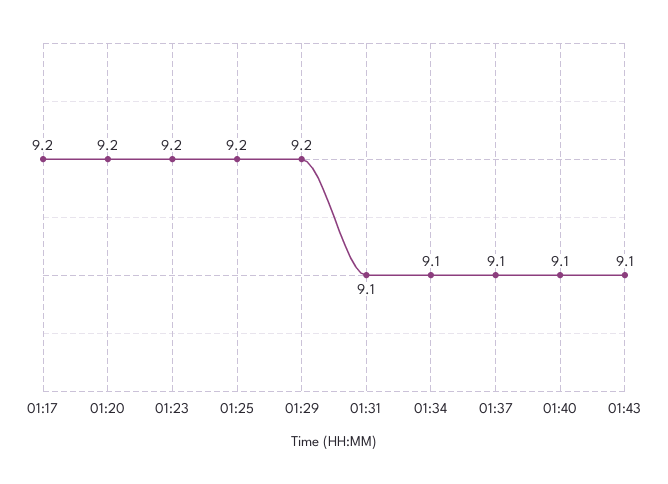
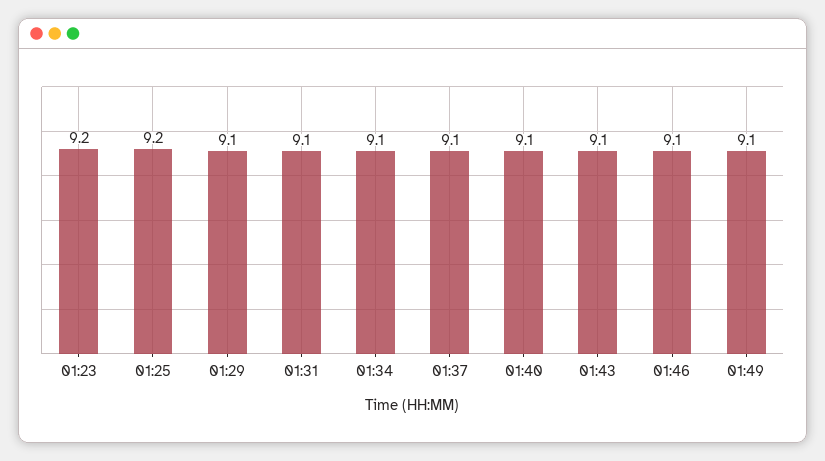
01:17: 9.2 -> none
01:20: 9.2 -> none
01:29: 9.2 -> 9.1
01:46: none -> 9.1
01:49: none -> 9.1

